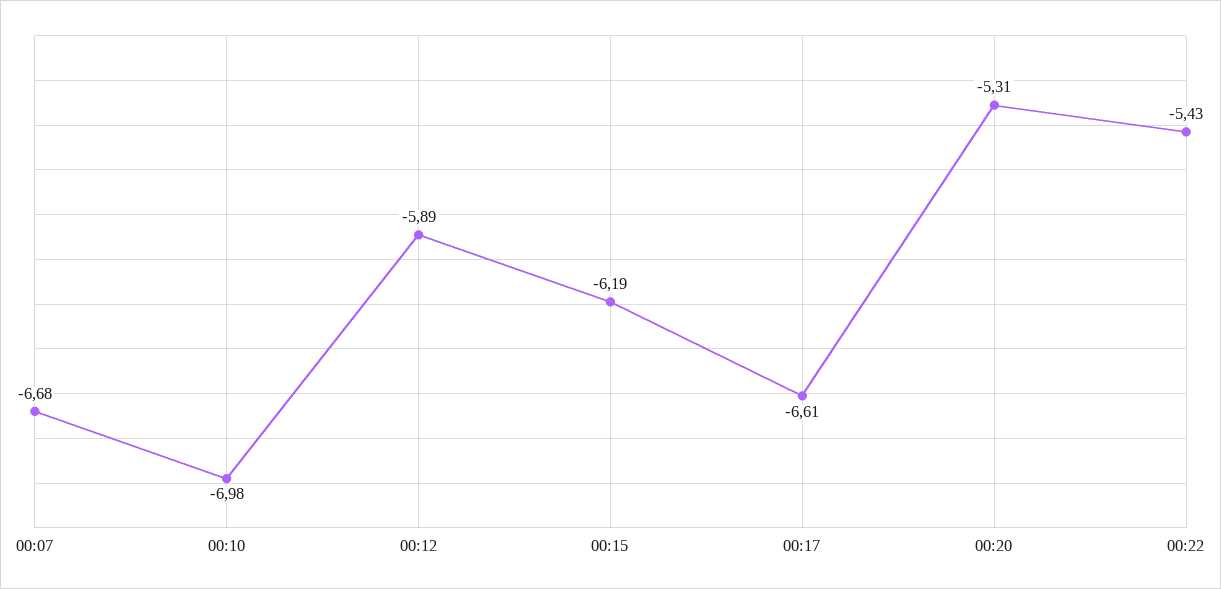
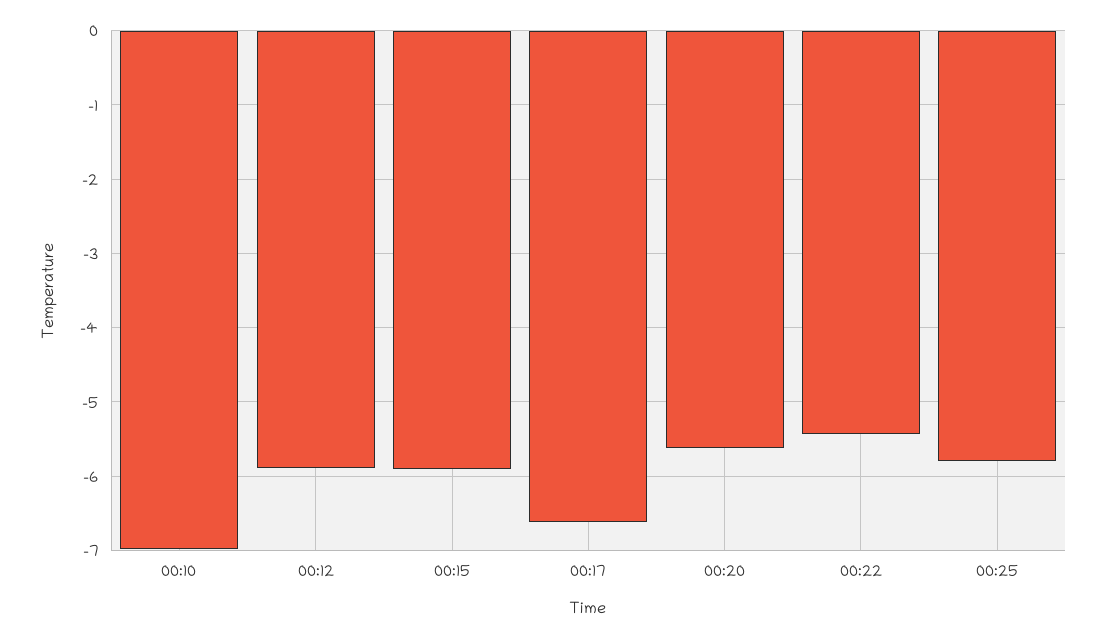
00:07: -6.68 -> none
00:15: -6.19 -> -5.9
00:20: -5.31 -> -5.6
00:25: none -> -5.8

